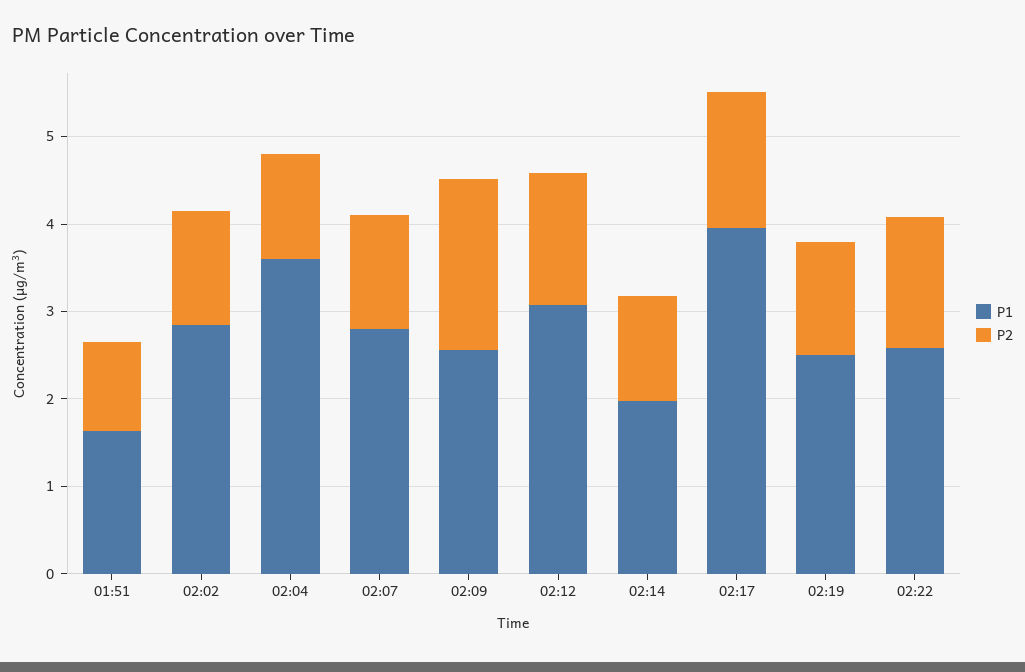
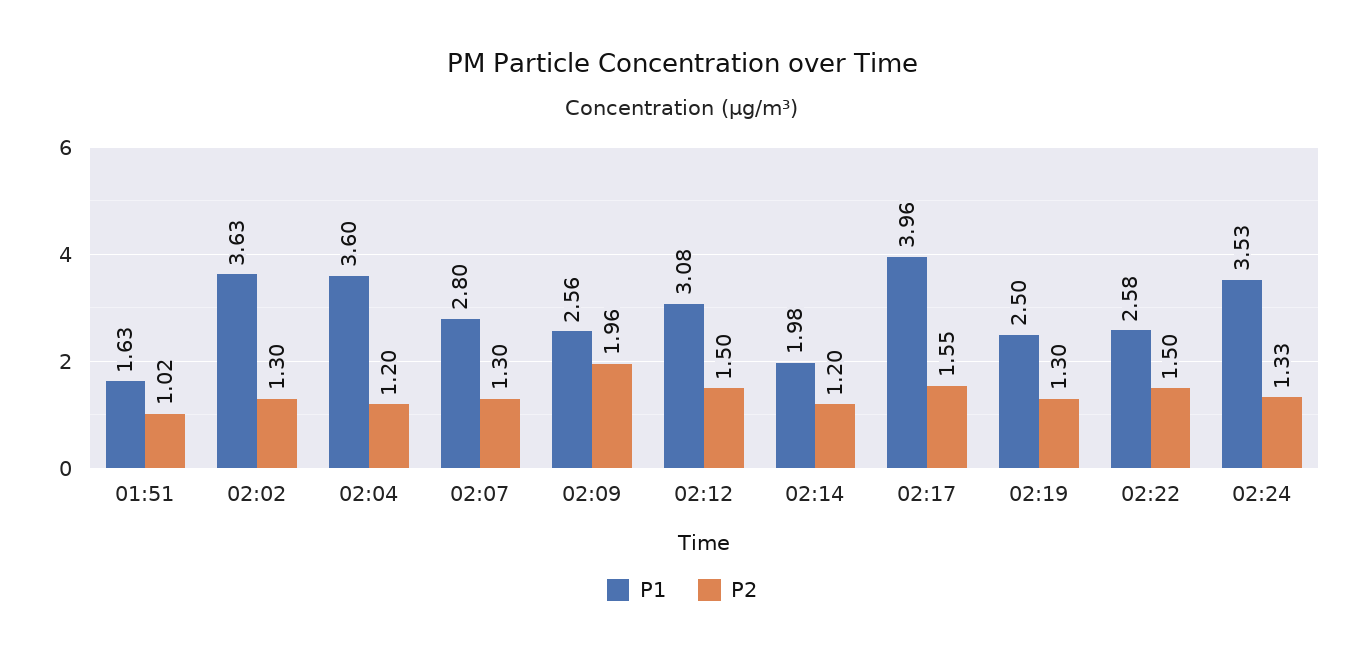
P1, 02:02: 2.8 -> 3.63
P1, 02:24: none -> 3.53
P2, 02:24: none -> 1.33

